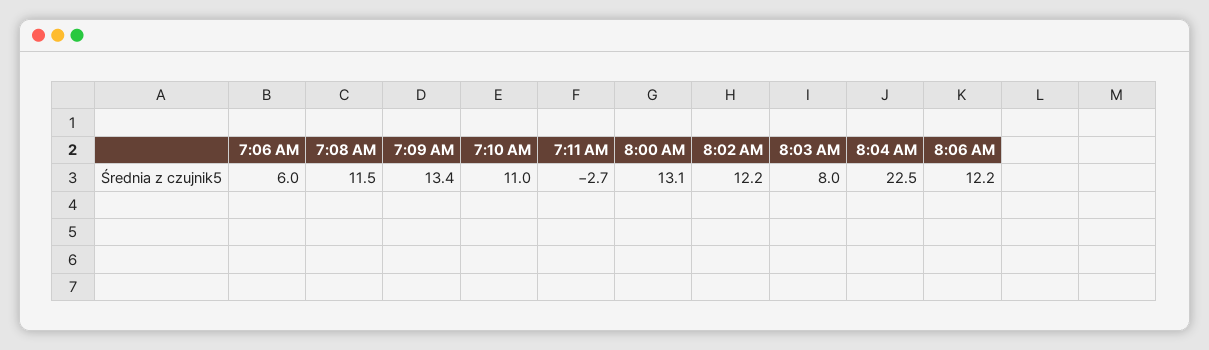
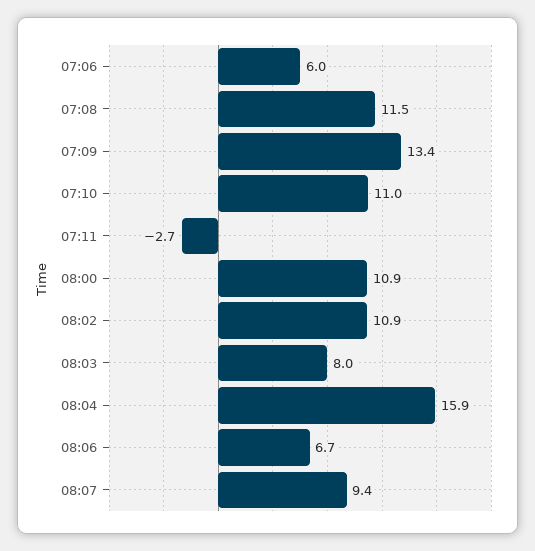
8:00 AM: 13.1 -> 10.9
8:02 AM: 12.2 -> 10.9
8:04 AM: 22.5 -> 15.9
8:06 AM: 12.2 -> 6.7
08:07: none -> 9.4

